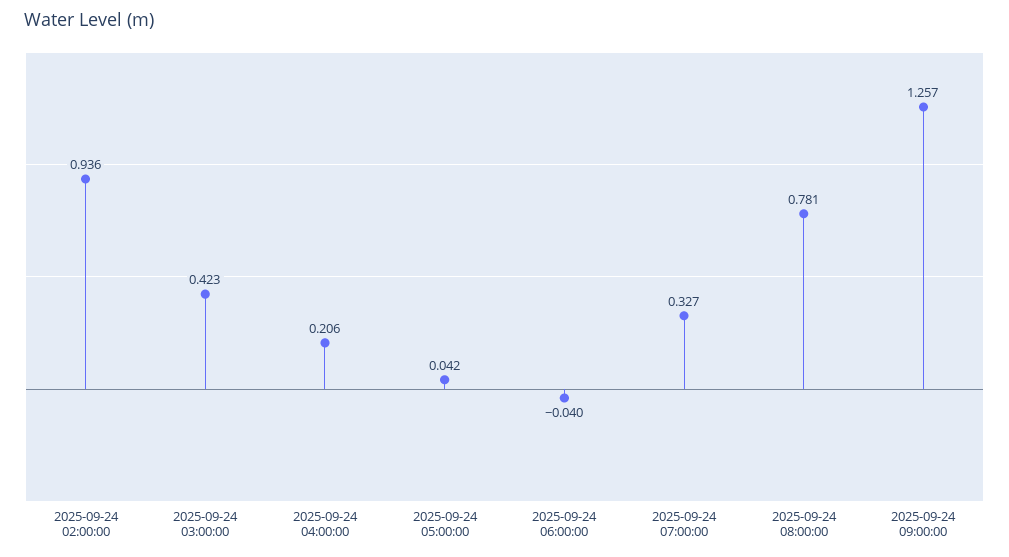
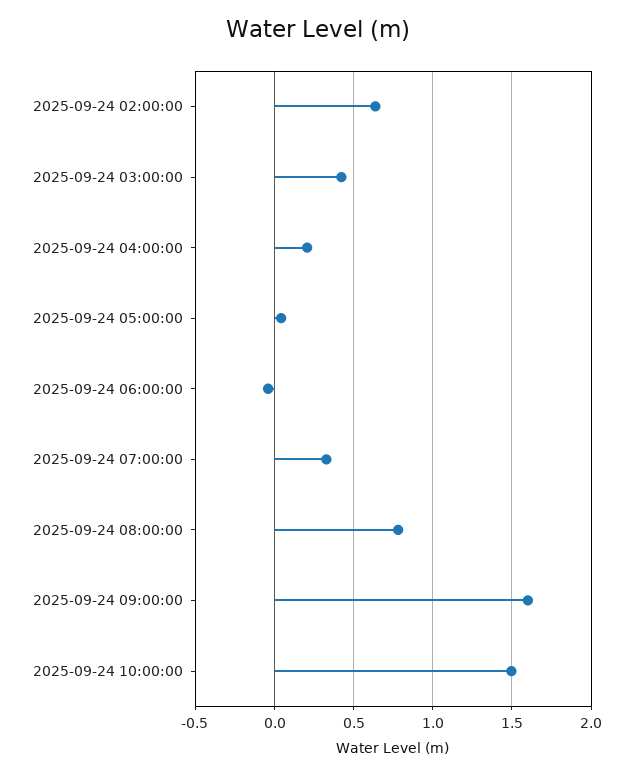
2025-09-24 02:00:00: 0.936 -> 0.65
2025-09-24 09:00:00: 1.257 -> 1.6
2025-09-24 10:00:00: none -> 1.5

